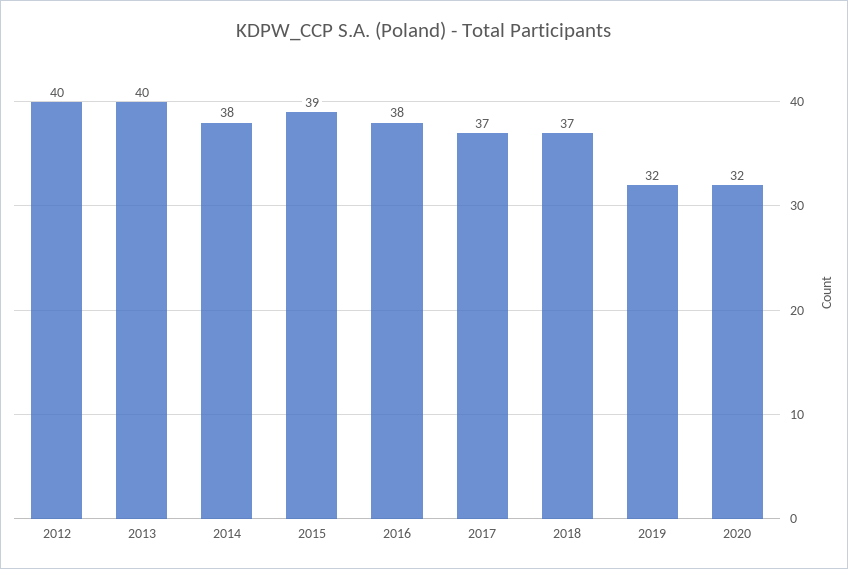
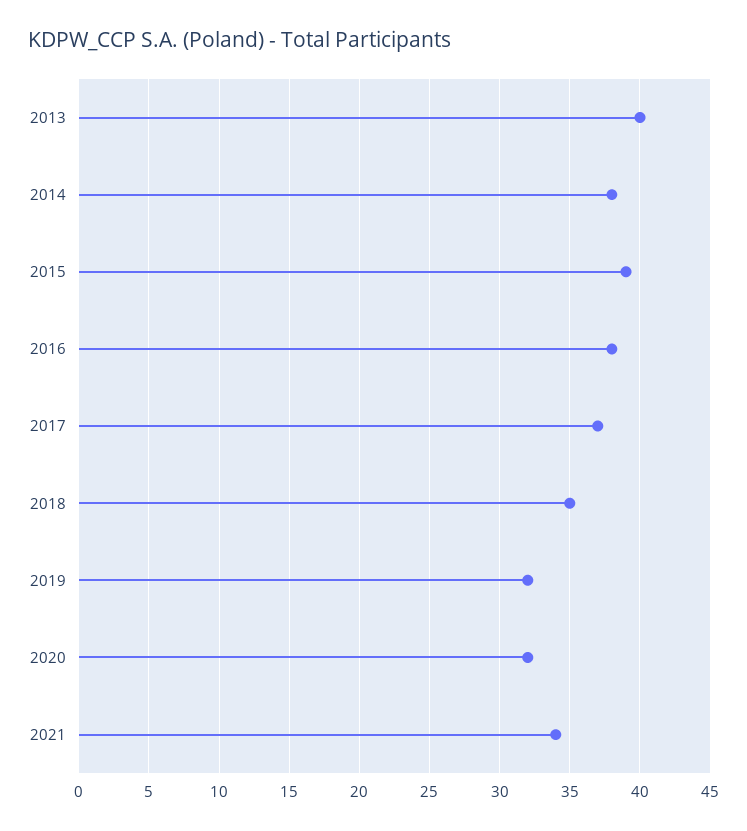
2012: 40 -> none
2018: 37 -> 35
2021: none -> 34

